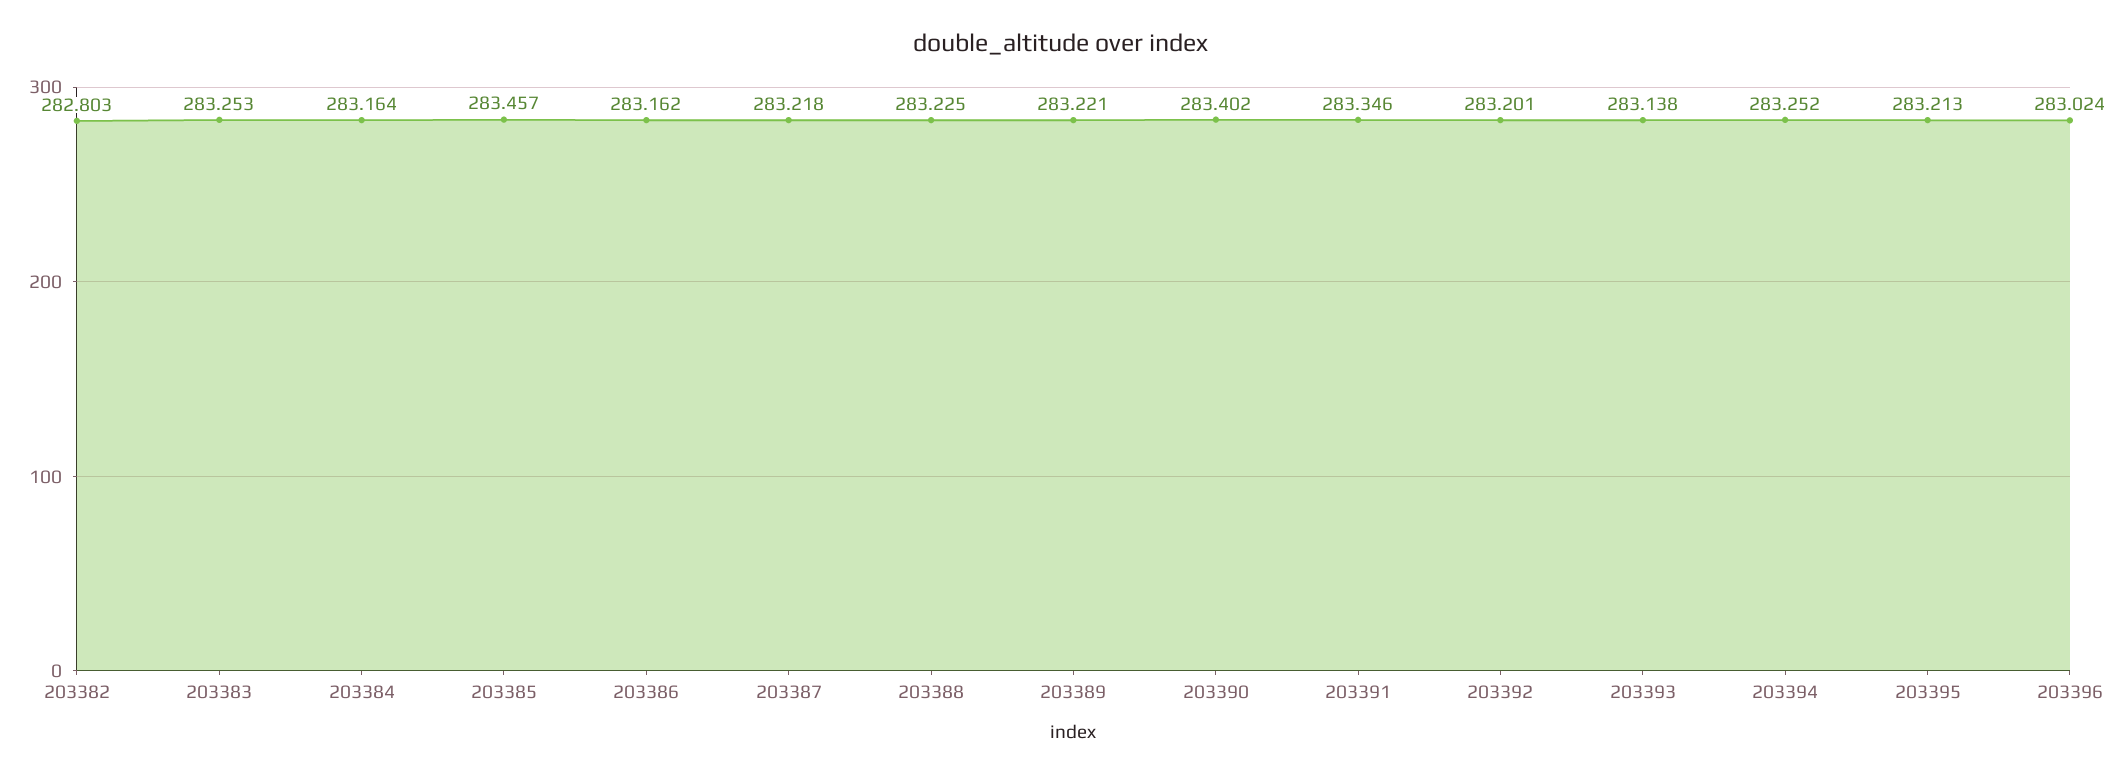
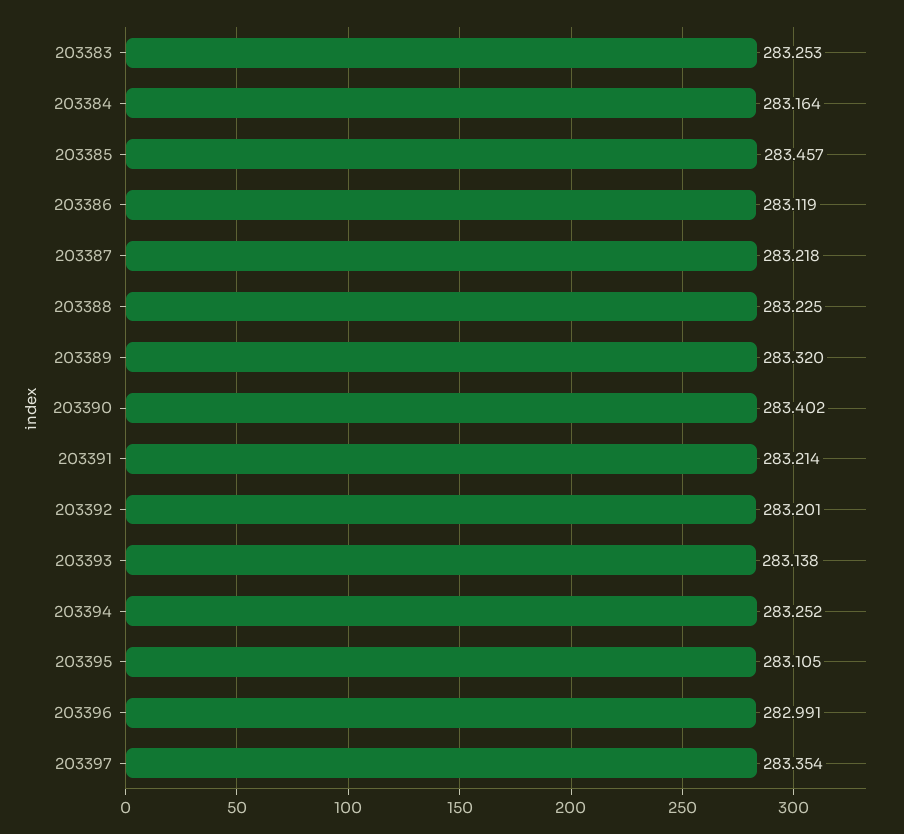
203382: 282.803 -> none
203386: 283.162 -> 283.119
203389: 283.221 -> 283.32
203391: 283.346 -> 283.214
203395: 283.213 -> 283.105
203396: 283.024 -> 282.991
203397: none -> 283.354

